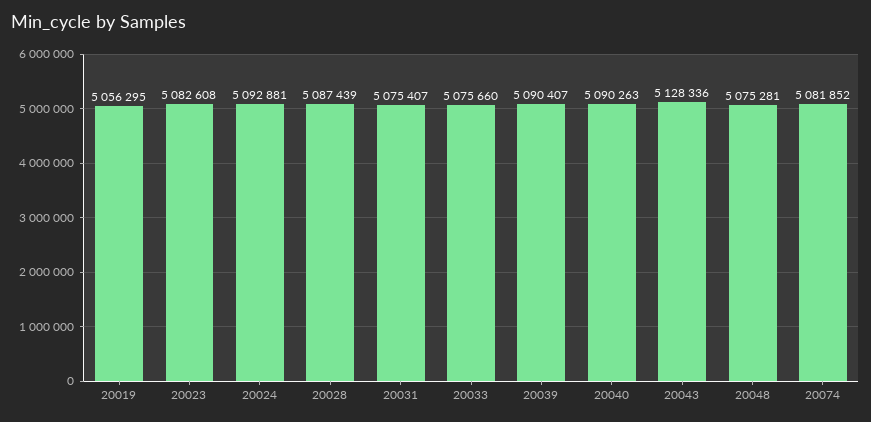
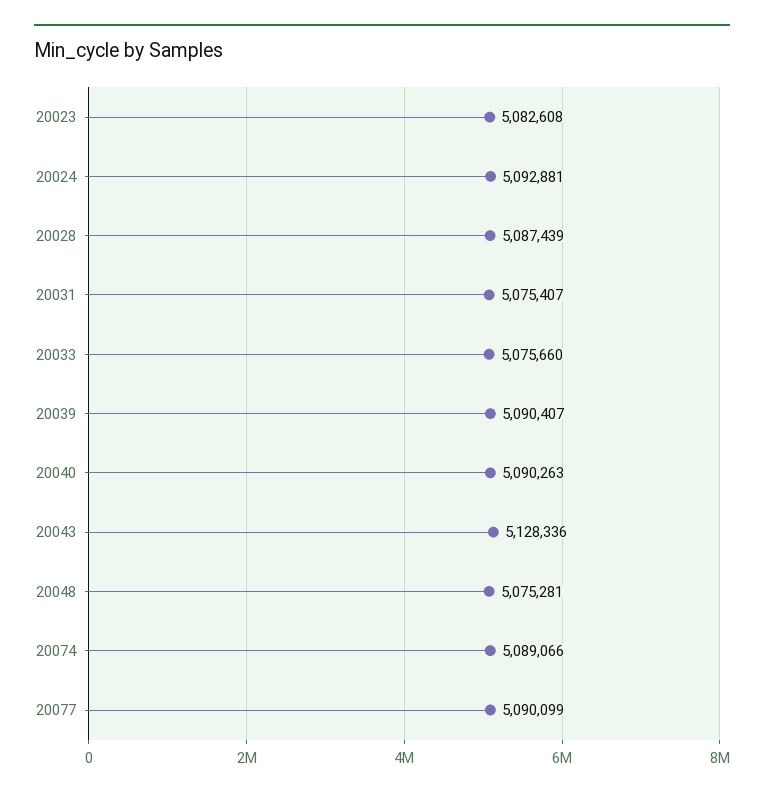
20019: 5056295 -> none
20074: 5081852 -> 5089066
20077: none -> 5090099

